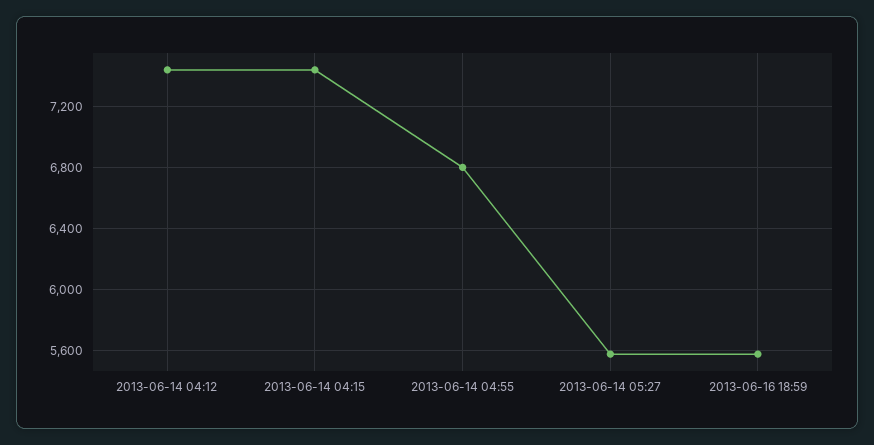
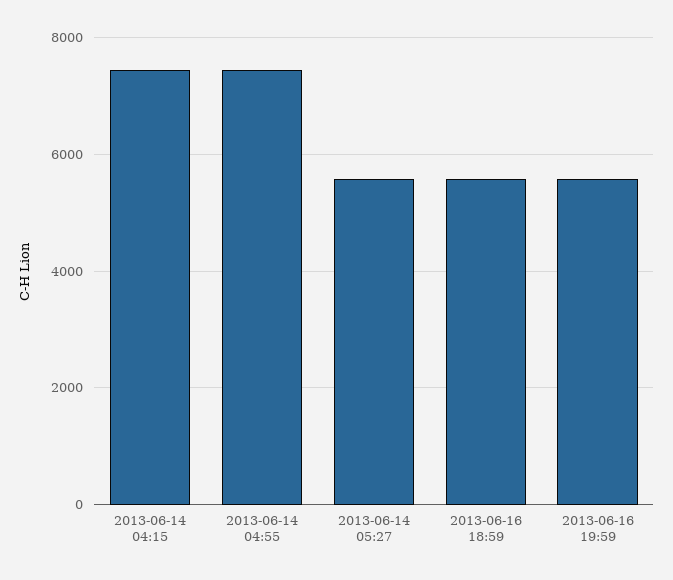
2013-06-14 04:12: 7450 -> none
2013-06-14 04:55: 6800 -> 7400
2013-06-16 19:59: none -> 5600

